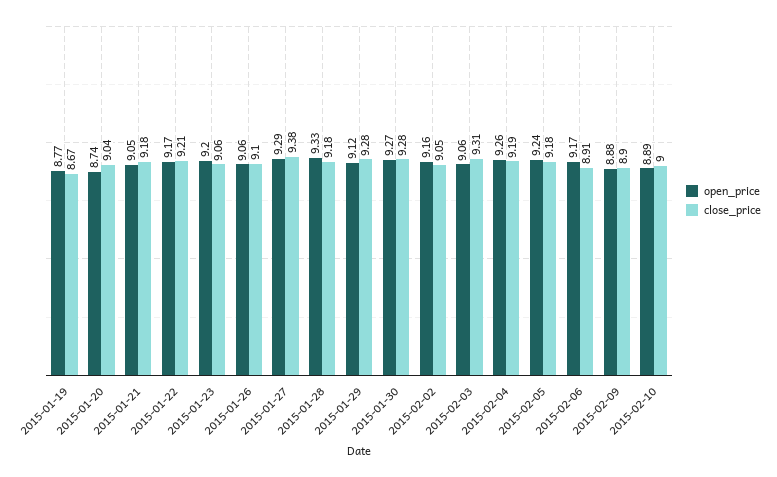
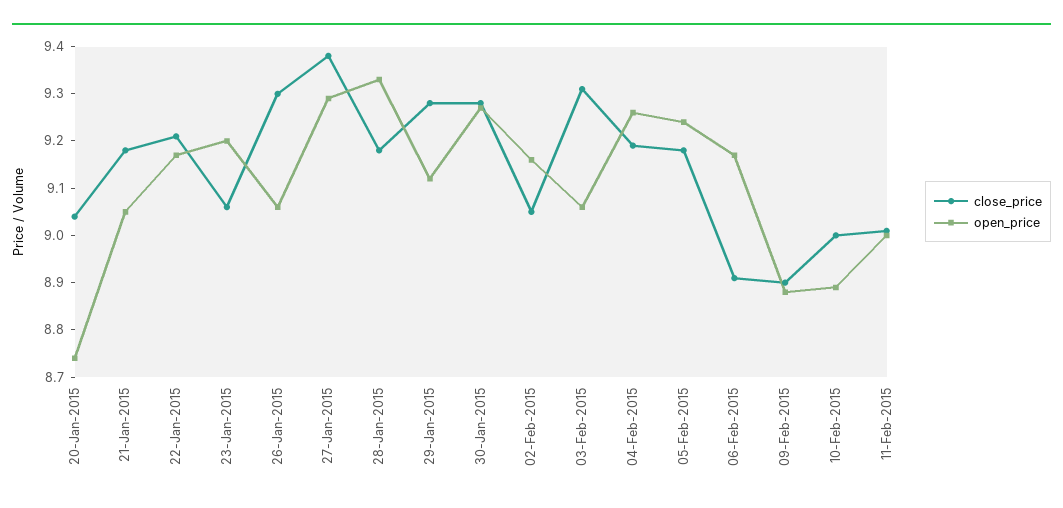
open_price, 2015-01-19: 8.77 -> none
close_price, 2015-01-19: 8.67 -> none
close_price, 2015-01-26: 9.1 -> 9.3
close_price, 11-Feb-2015: none -> 9
open_price, 11-Feb-2015: none -> 9

